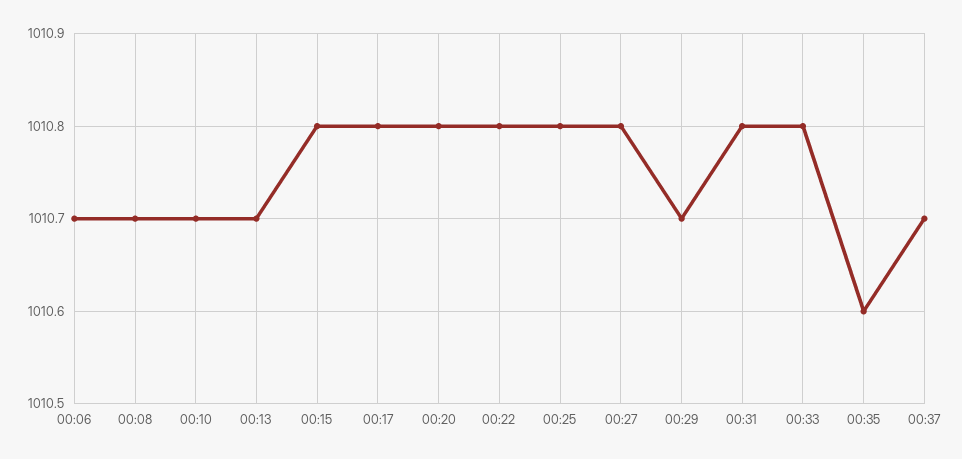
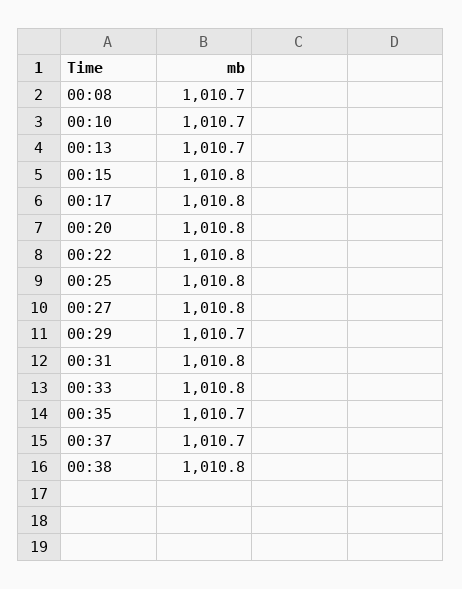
00:06: 1010.7 -> none
00:35: 1010.6 -> 1010.7
00:38: none -> 1010.8

